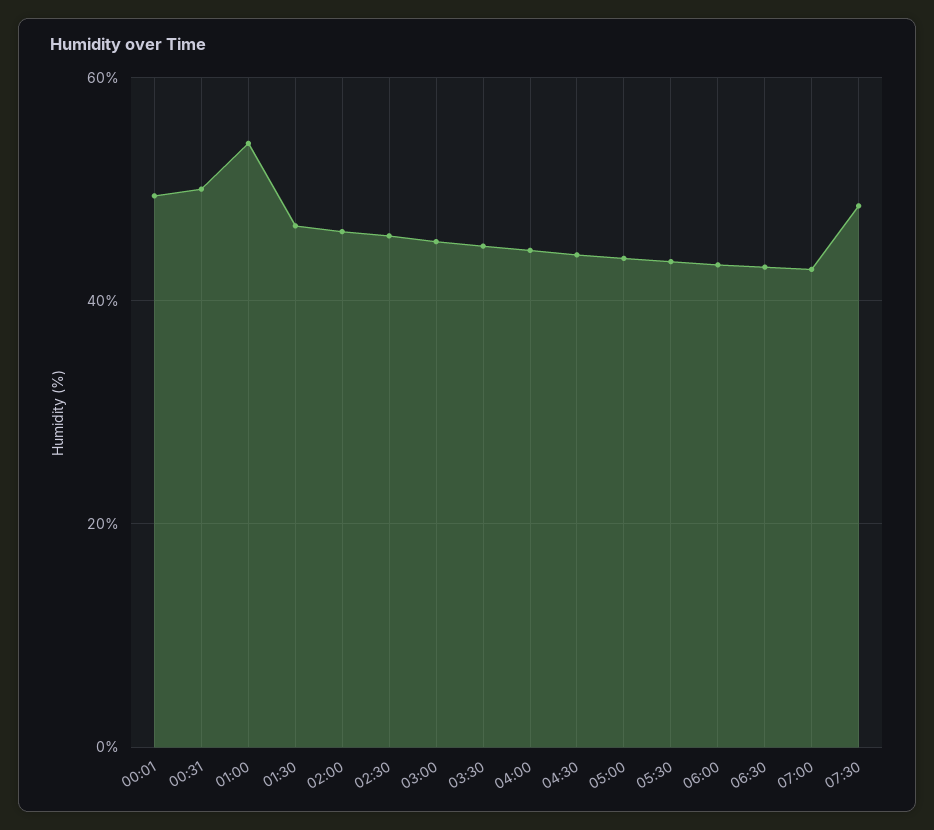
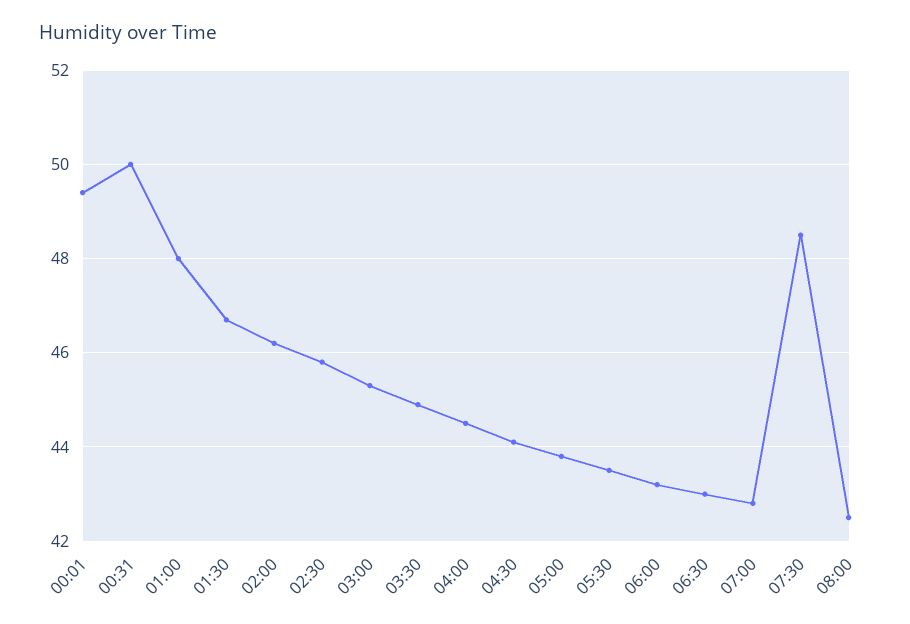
01:00: 54 -> 48
08:00: none -> 42.5

